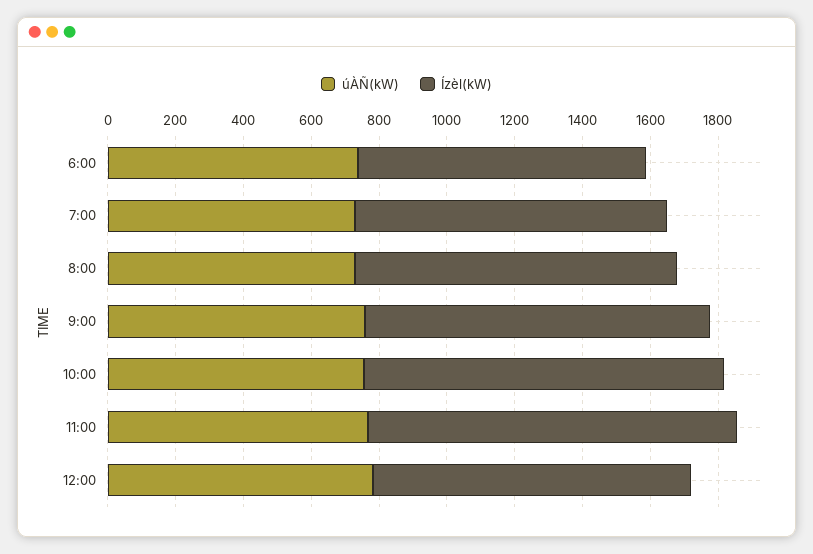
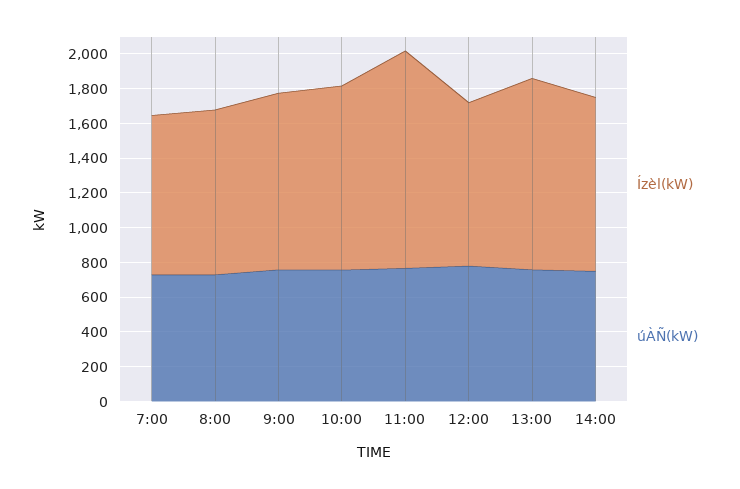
úÀÑ(kW), 6:00: 750 -> none
Ízèl(kW), 6:00: 850 -> none
Ízèl(kW), 11:00: 1100 -> 1250
Ízèl(kW), 13:00: none -> 1100
úÀÑ(kW), 13:00: none -> 750
Ízèl(kW), 14:00: none -> 1000
úÀÑ(kW), 14:00: none -> 750

